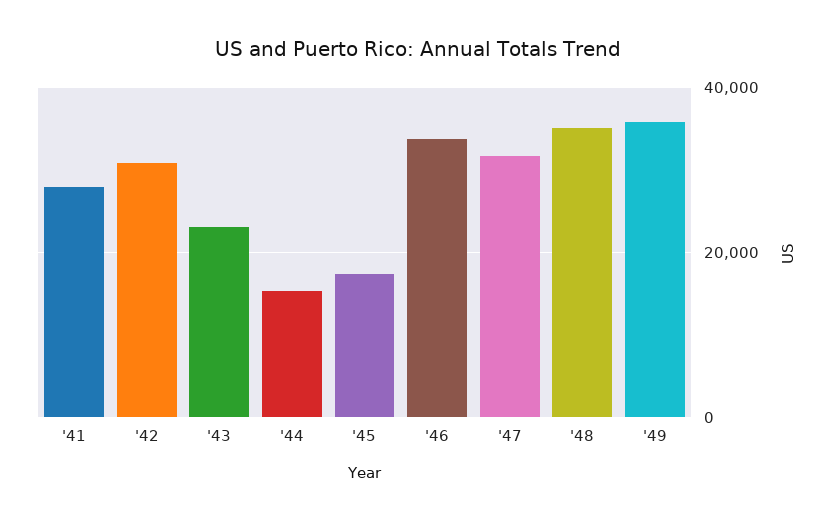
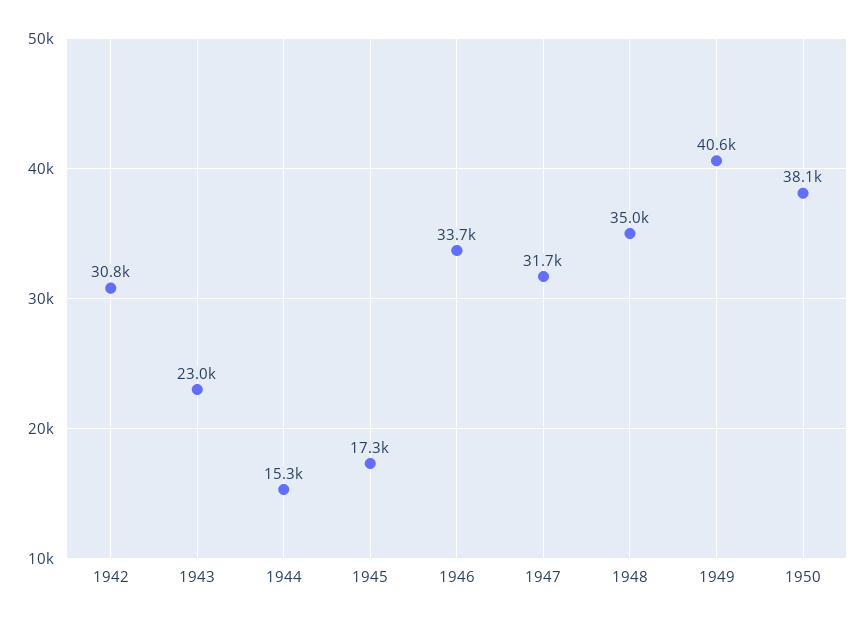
'41: 28000 -> none
'49: 36000 -> 40600
1950: none -> 38100

